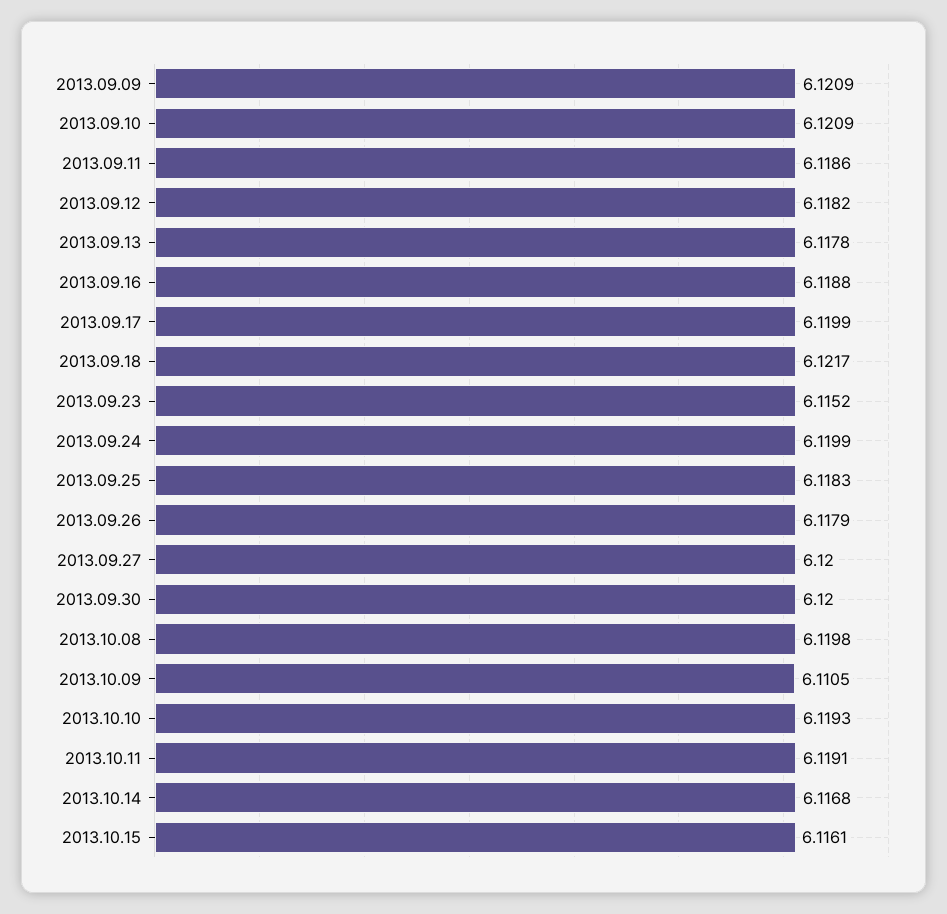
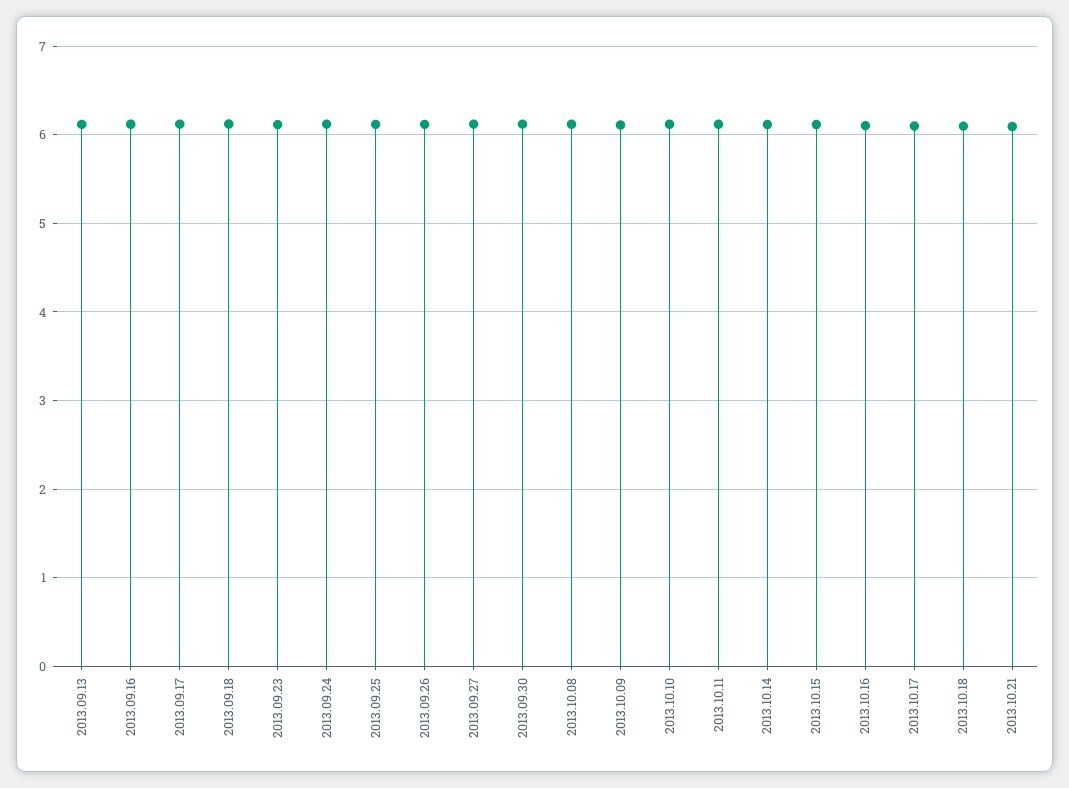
2013.09.09: 6.1209 -> none
2013.09.10: 6.1209 -> none
2013.09.11: 6.1186 -> none
2013.09.12: 6.1182 -> none
2013.10.16: none -> 6.1
2013.10.17: none -> 6.1
2013.10.18: none -> 6.1
2013.10.21: none -> 6.1

